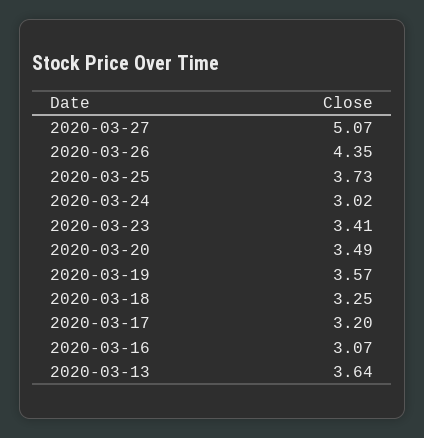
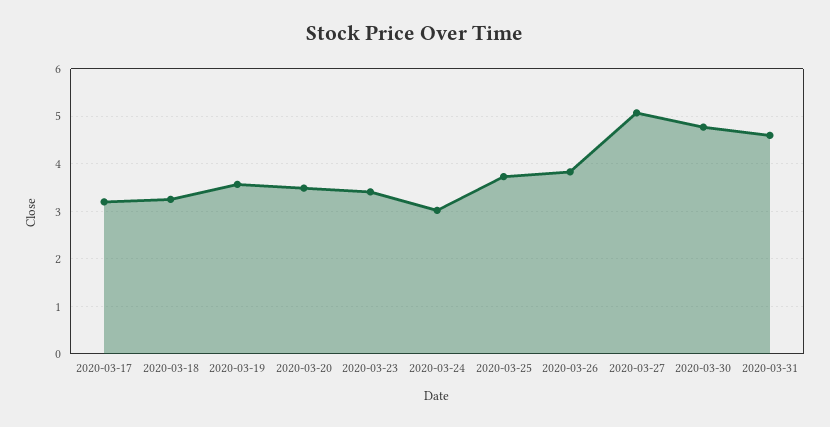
2020-03-26: 4.35 -> 3.8
2020-03-16: 3.07 -> none
2020-03-13: 3.64 -> none
2020-03-30: none -> 4.8
2020-03-31: none -> 4.6

